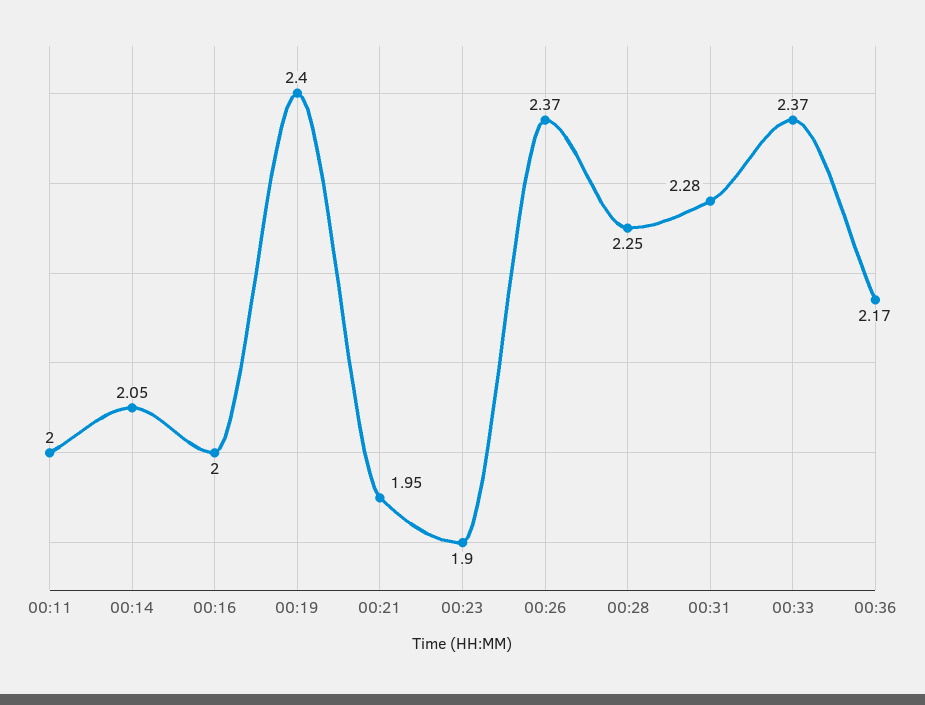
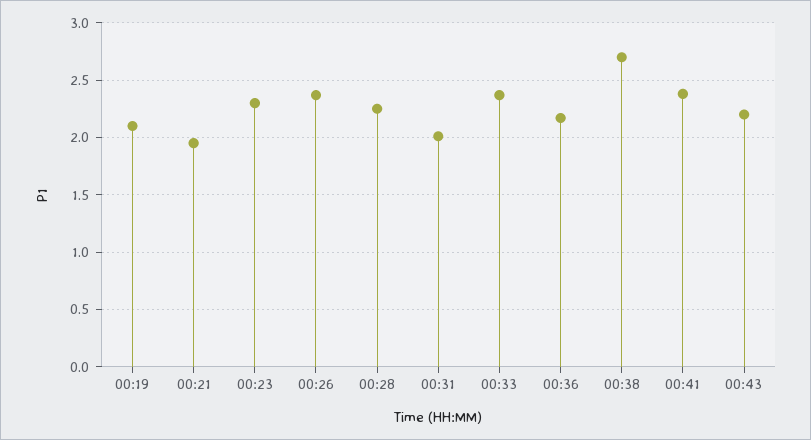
00:11: 2 -> none
00:14: 2.05 -> none
00:16: 2 -> none
00:19: 2.4 -> 2.1
00:23: 1.9 -> 2.3
00:31: 2.28 -> 2
00:38: none -> 2.7
00:41: none -> 2.4
00:43: none -> 2.2

